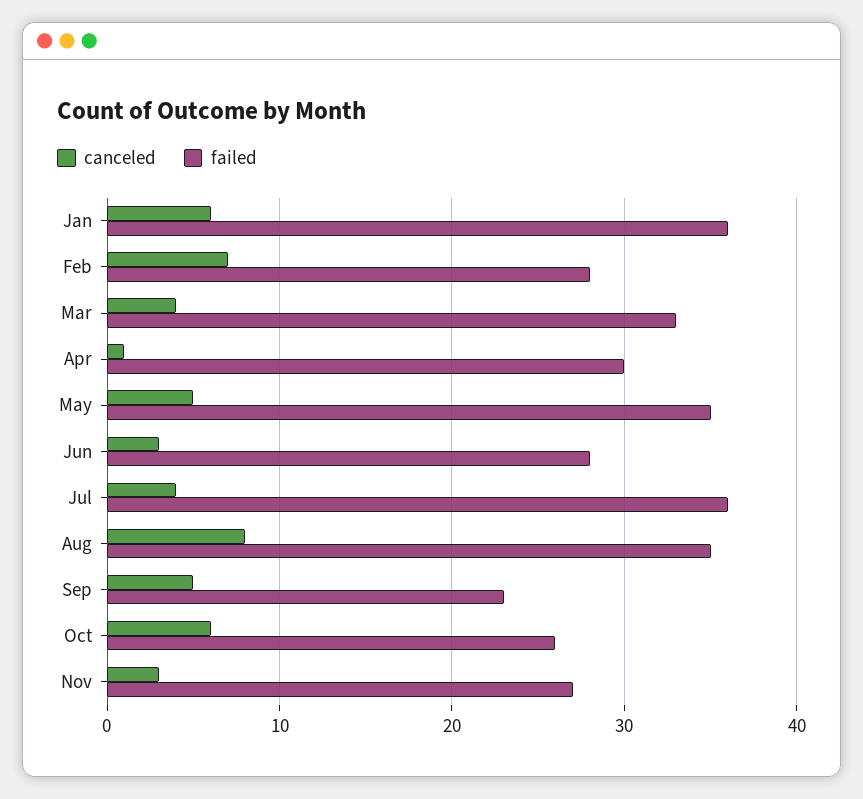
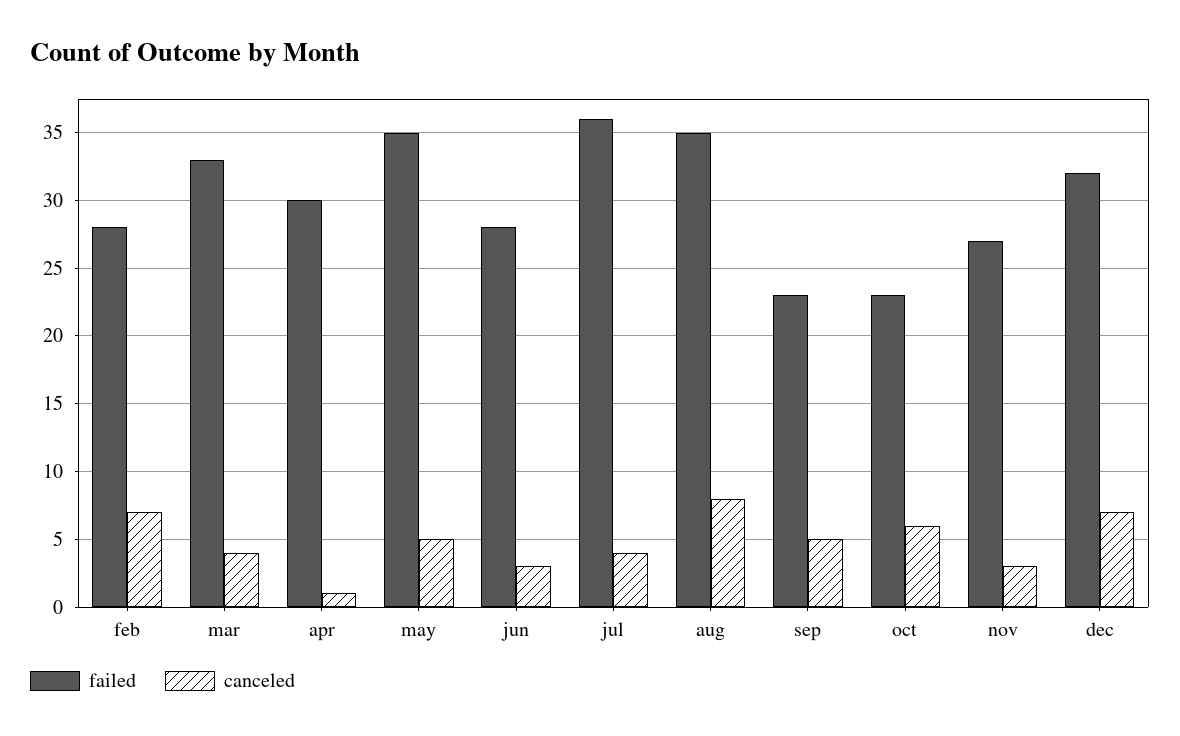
canceled, Jan: 6 -> none
failed, Jan: 36 -> none
failed, Oct: 26 -> 23
failed, dec: none -> 32
canceled, dec: none -> 7

